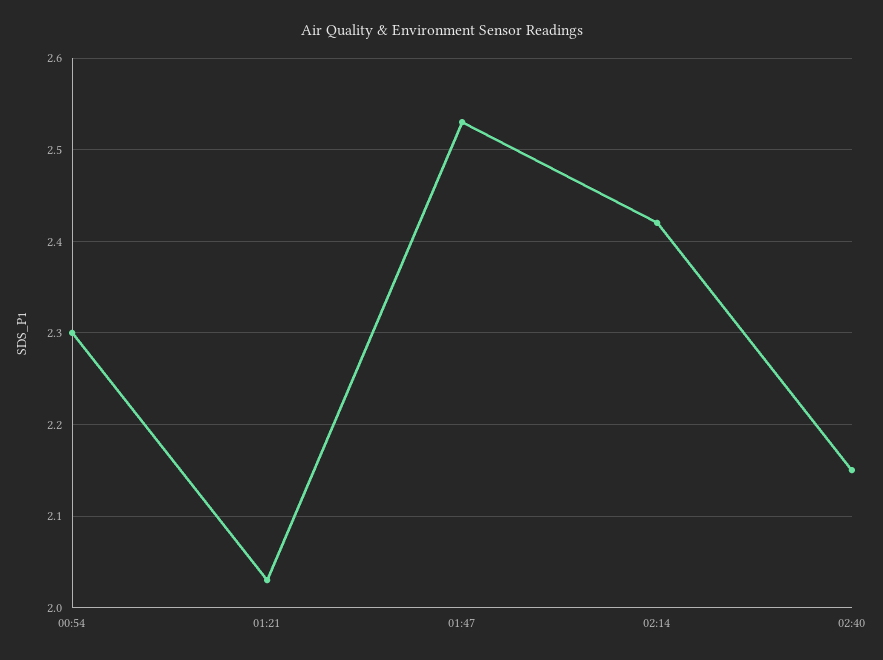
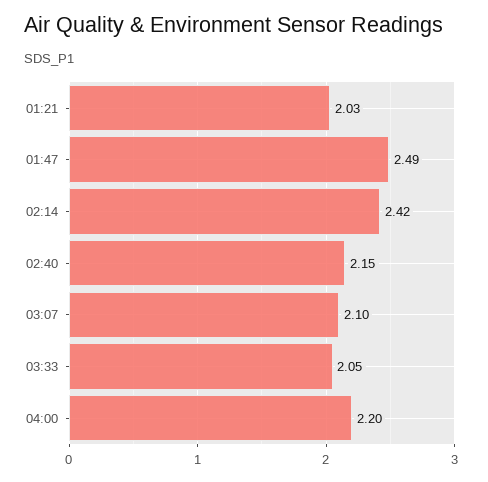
00:54: 2.3 -> none
01:47: 2.53 -> 2.49
03:07: none -> 2.1
03:33: none -> 2.05
04:00: none -> 2.2

